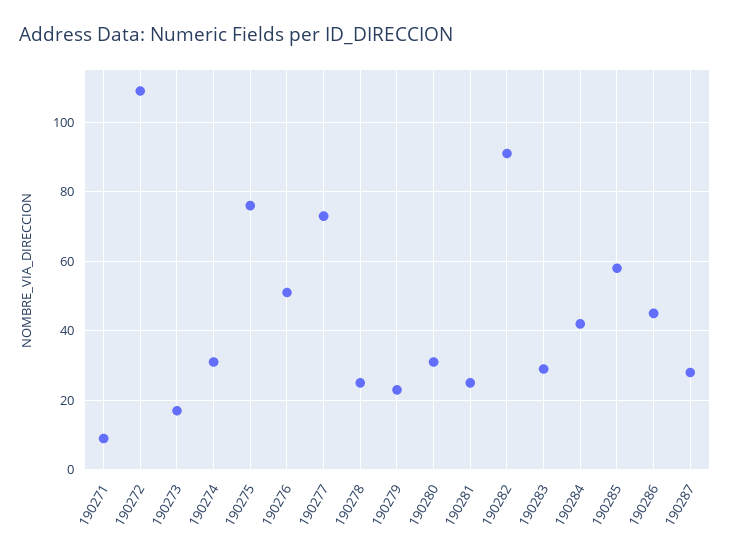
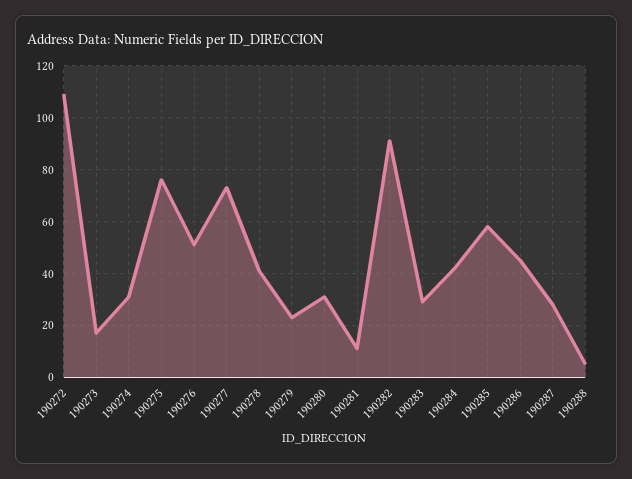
190271: 10 -> none
190278: 25 -> 40
190281: 25 -> 10
190288: none -> 5

